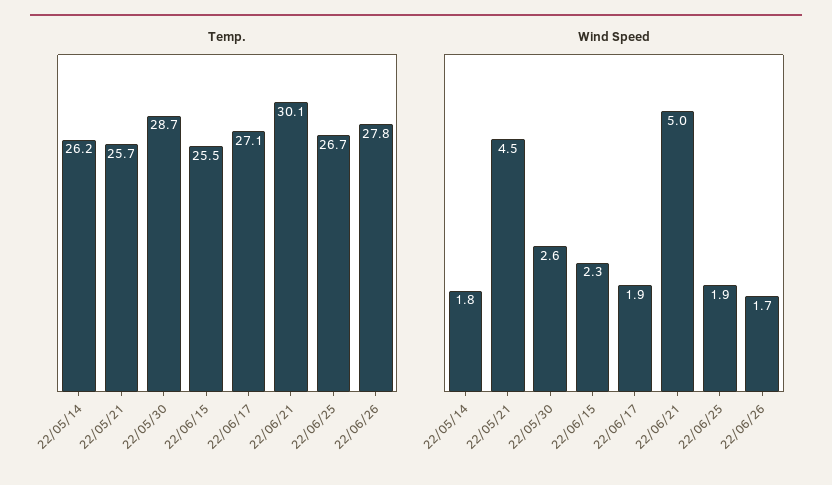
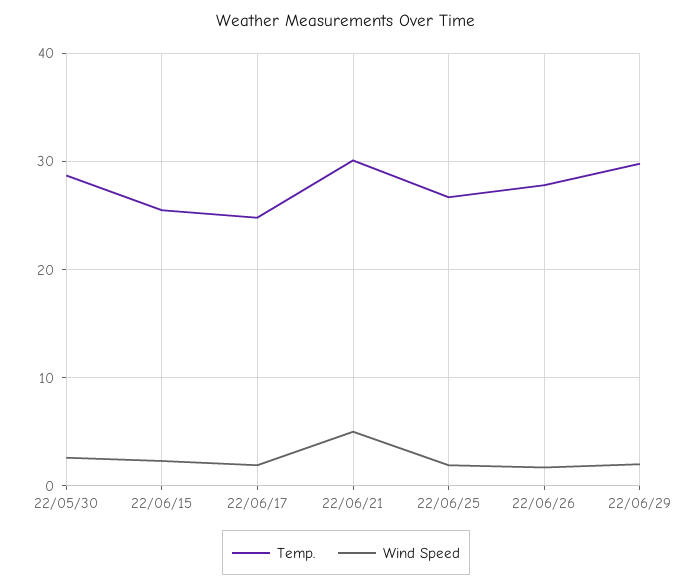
Temp., 22/05/14: 26.2 -> none
Temp., 22/05/21: 25.7 -> none
Temp., 22/06/17: 27.1 -> 25
Wind Speed, 22/05/14: 1.8 -> none
Wind Speed, 22/05/21: 4.5 -> none
Temp., 22/06/29: none -> 30
Wind Speed, 22/06/29: none -> 2

